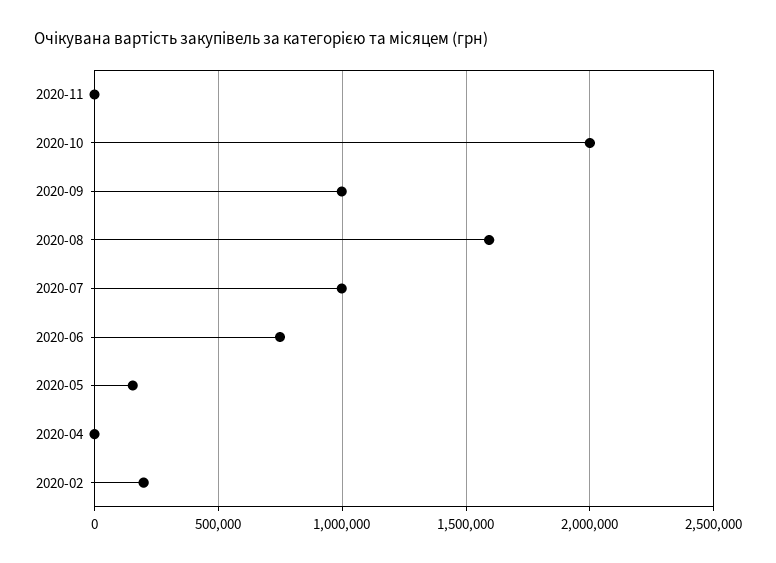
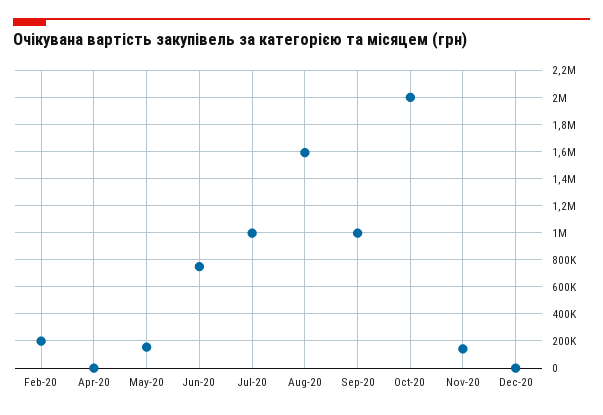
2020-11: 0 -> 150000
Dec-20: none -> 0

